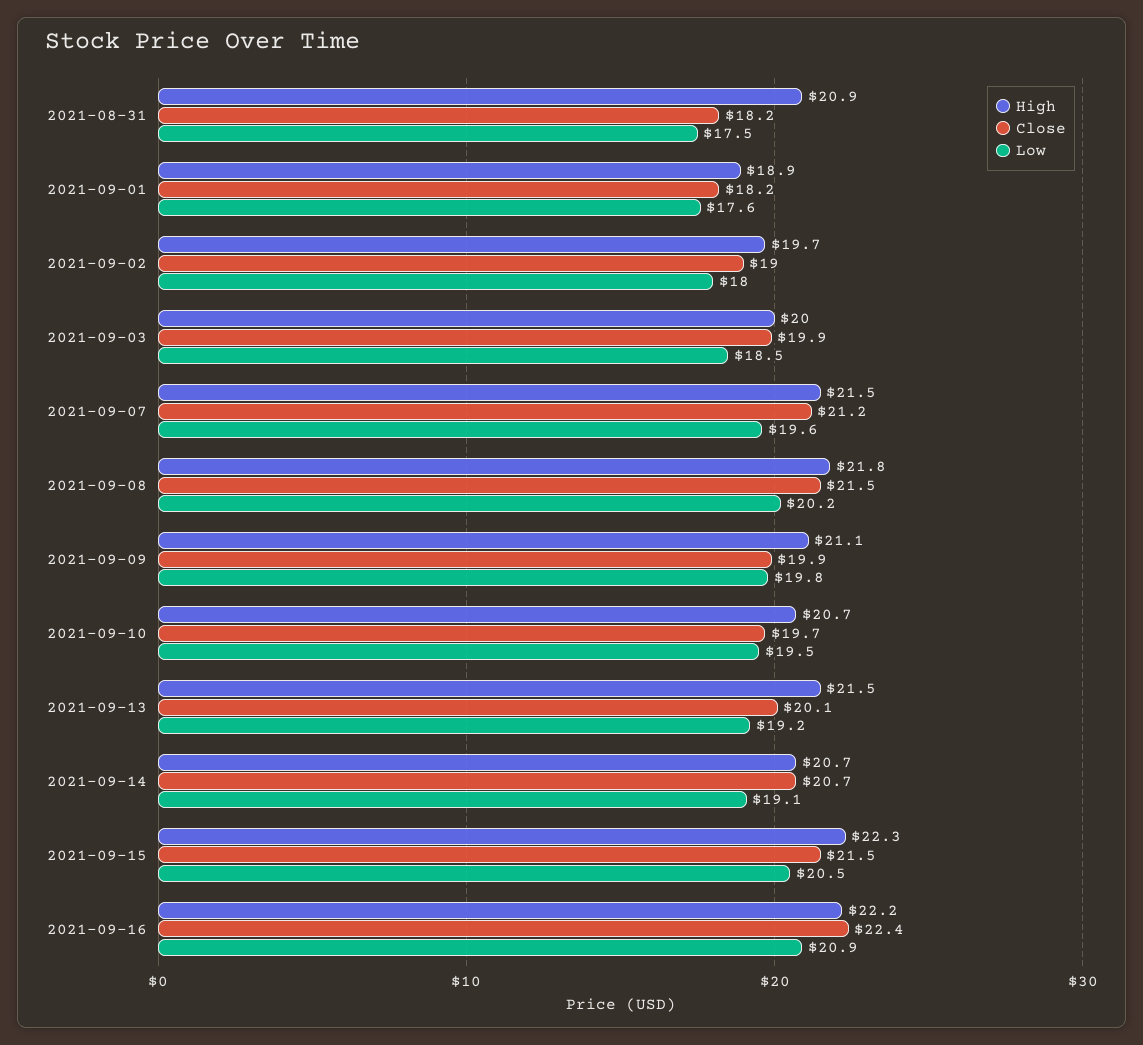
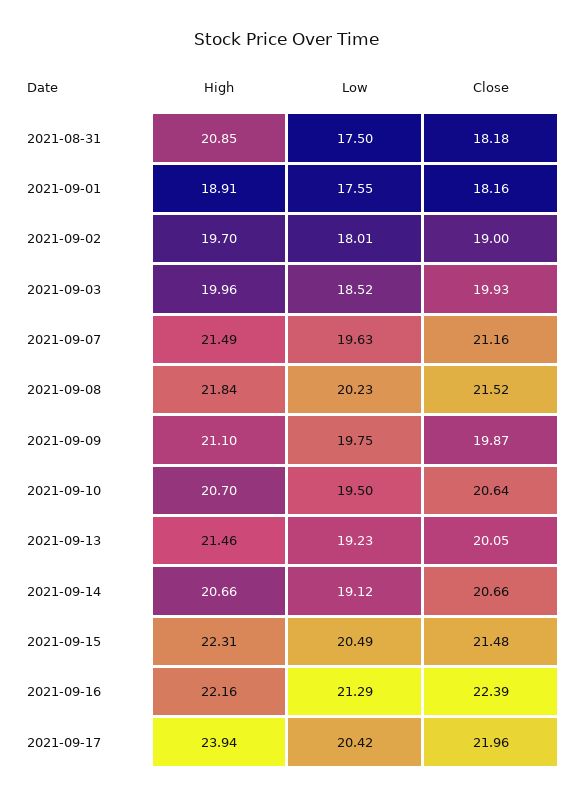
Close, 2021-09-10: 19.7 -> 20.64
Low, 2021-09-16: 20.9 -> 21.29
High, 2021-09-17: none -> 23.94
Low, 2021-09-17: none -> 20.42
Close, 2021-09-17: none -> 21.96

